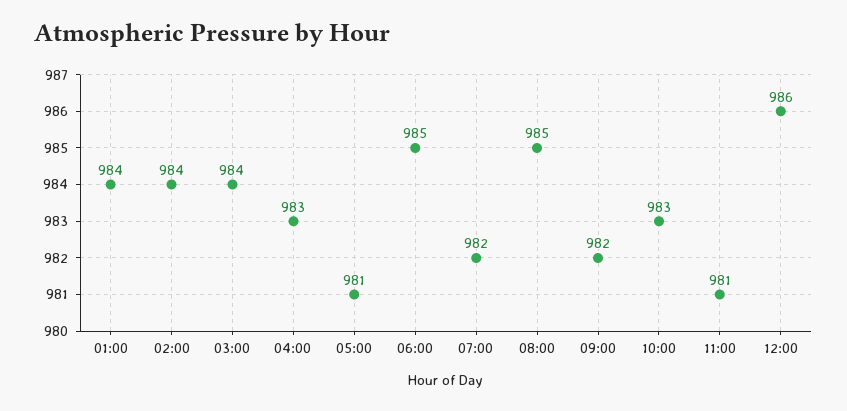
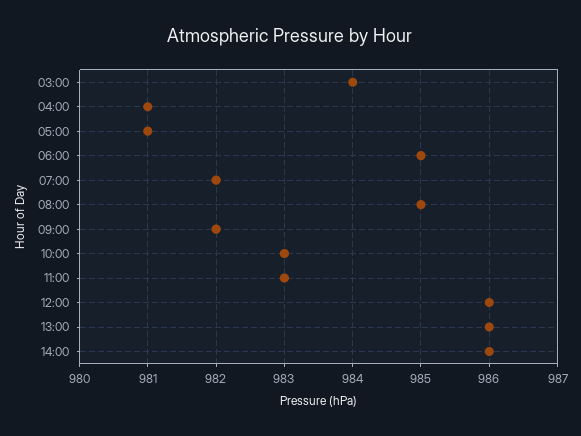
01:00: 984 -> none
02:00: 984 -> none
04:00: 983 -> 981
11:00: 981 -> 983
13:00: none -> 986
14:00: none -> 986

